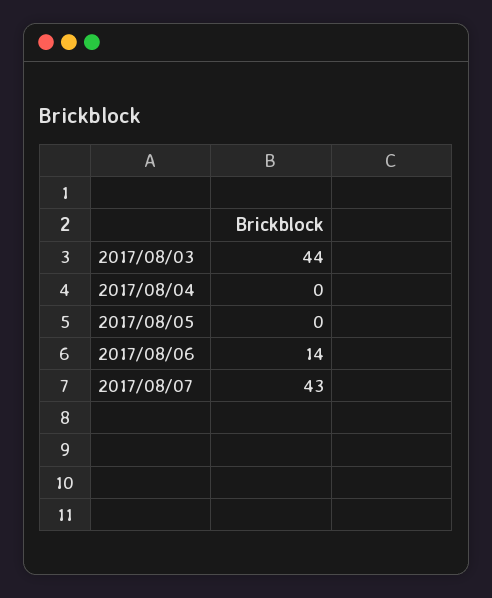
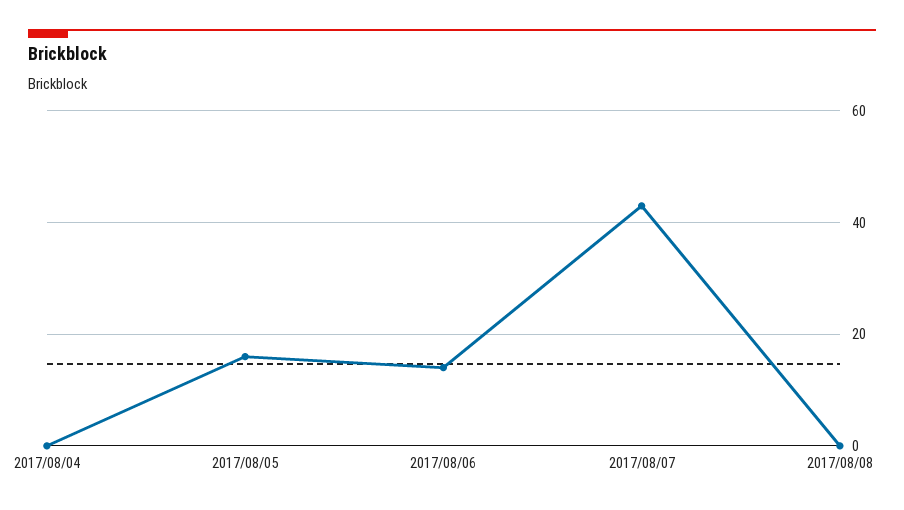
2017/08/03: 44 -> none
2017/08/05: 0 -> 15
2017/08/08: none -> 0

